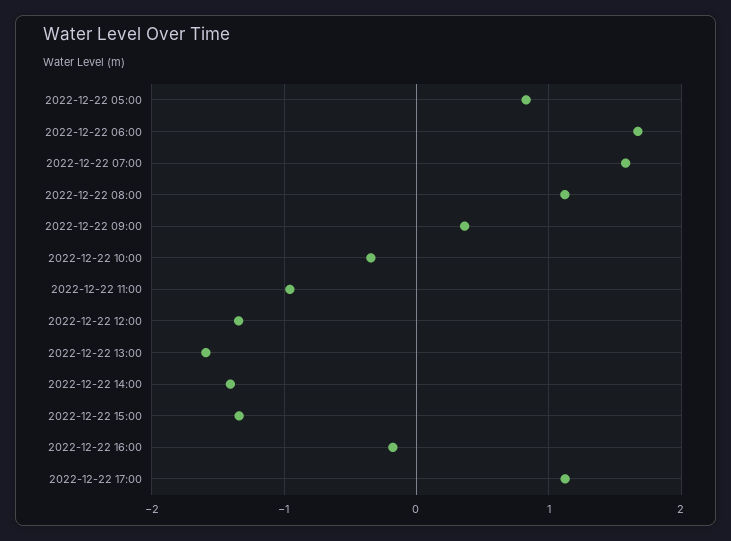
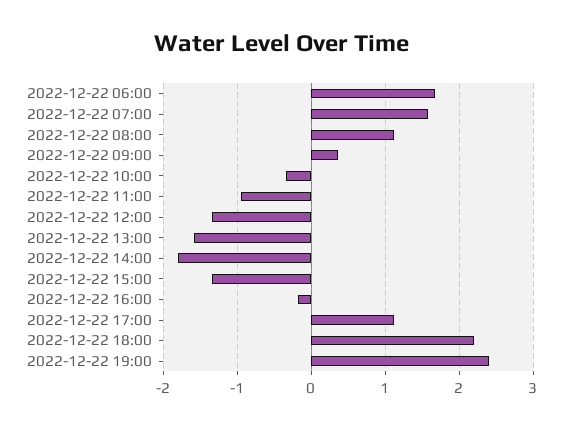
2022-12-22 05:00: 0.8 -> none
2022-12-22 14:00: -1.4 -> -1.8
2022-12-22 18:00: none -> 2.2
2022-12-22 19:00: none -> 2.4

